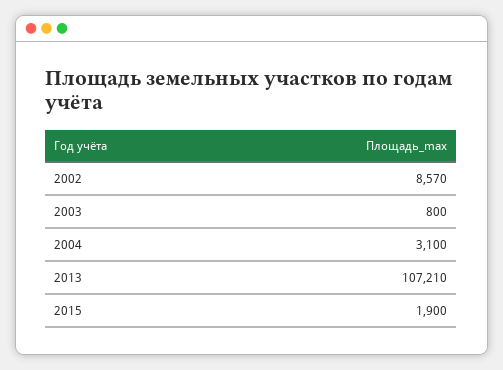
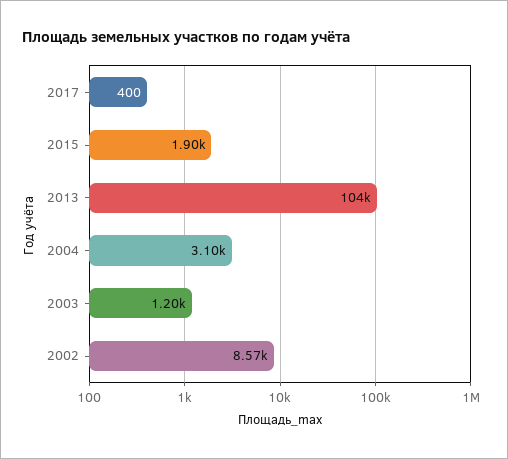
2003: 800 -> 1200
2013: 107210 -> 104000
2017: none -> 400

